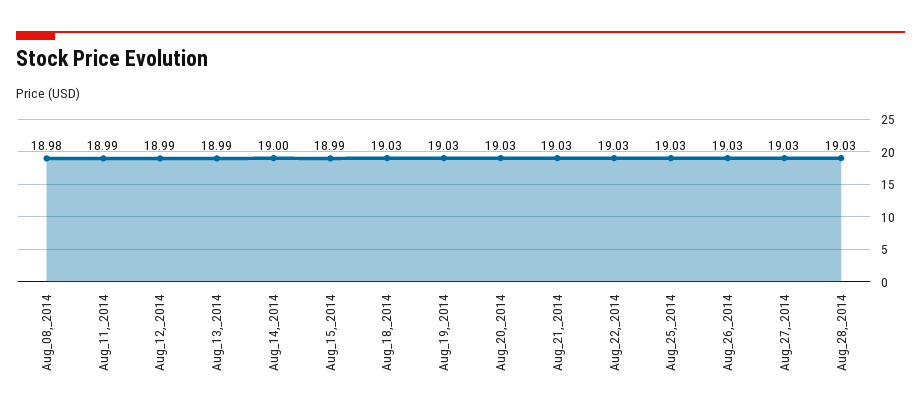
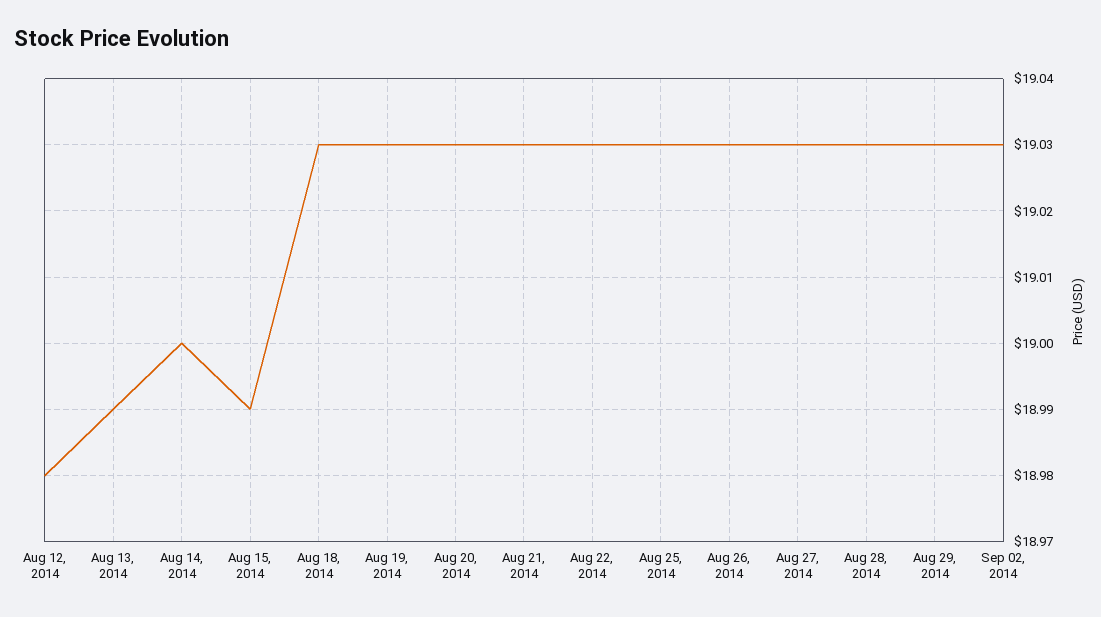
Aug_08,_2014: 18.98 -> none
Aug_11,_2014: 18.99 -> none
Aug_12,_2014: 18.99 -> 18.98
Aug 29, 2014: none -> 19.03
Sep 02, 2014: none -> 19.03

